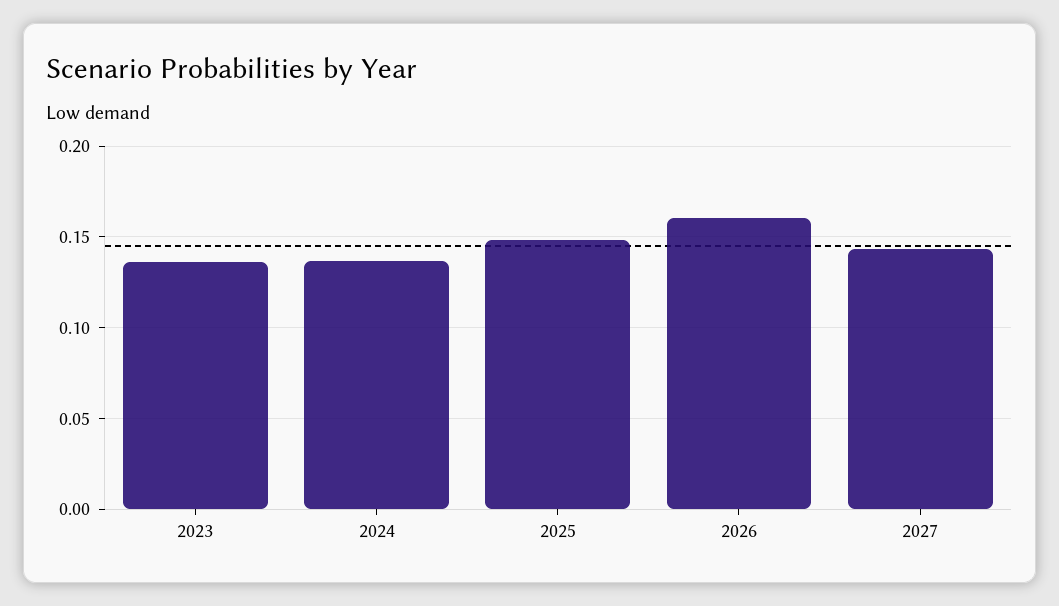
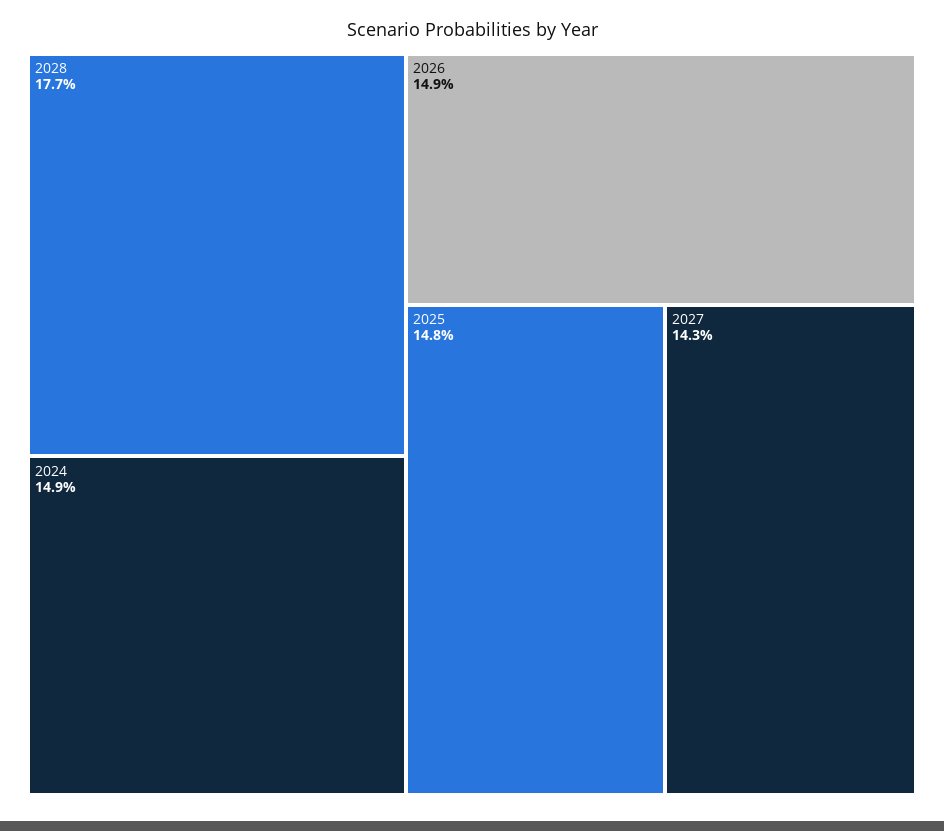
2023: 0.135 -> none
2024: 0.135 -> 0.149
2026: 0.16 -> 0.149
2028: none -> 0.177

